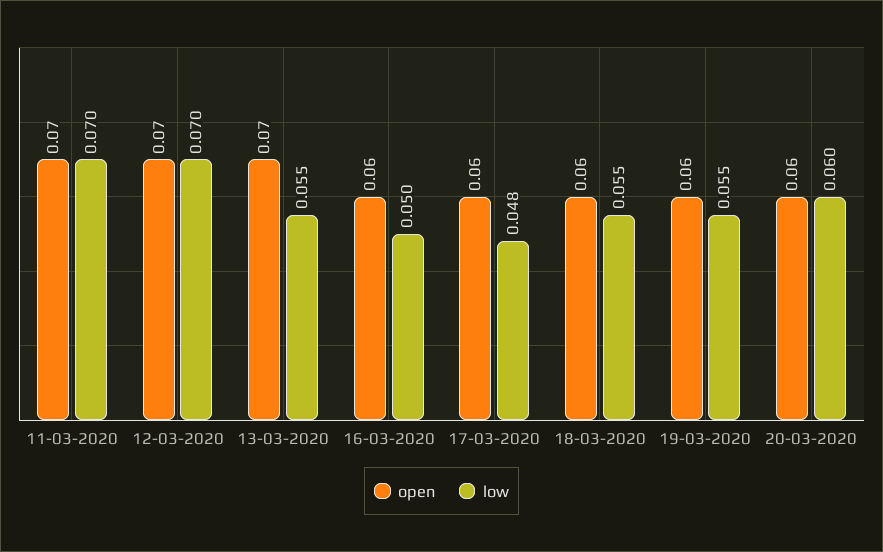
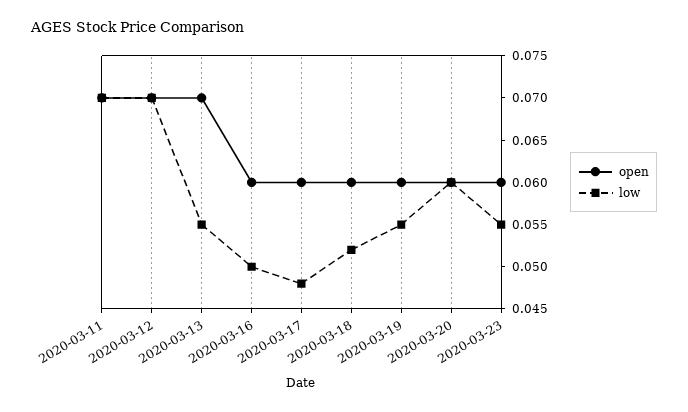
low, 18-03-2020: 0.055 -> 0.052
open, 2020-03-23: none -> 0.06
low, 2020-03-23: none -> 0.055

